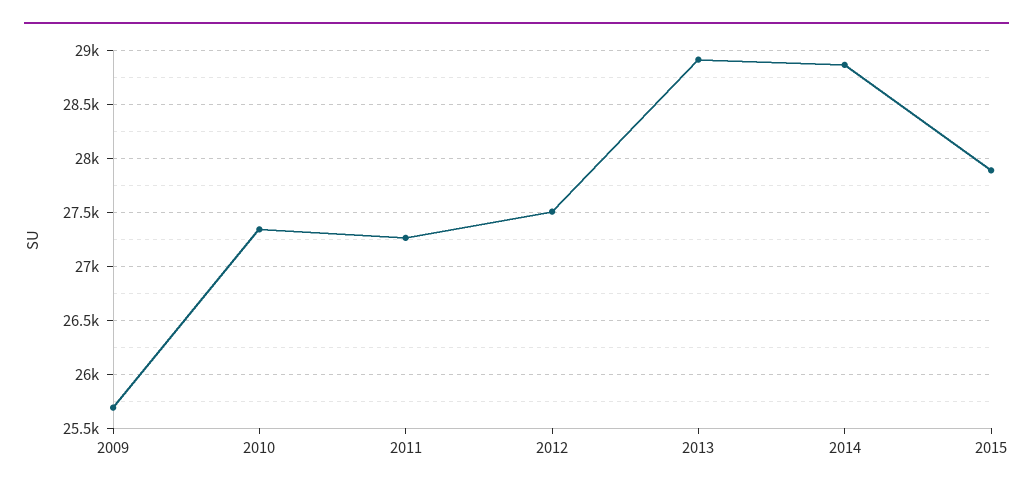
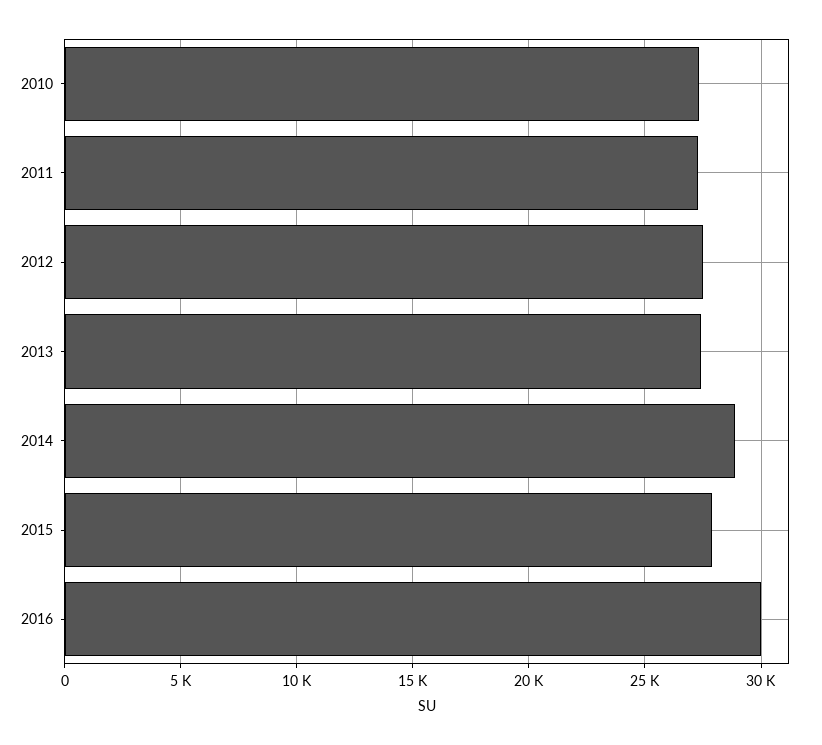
2009: 25700 -> none
2013: 28900 -> 27500
2016: none -> 30000

